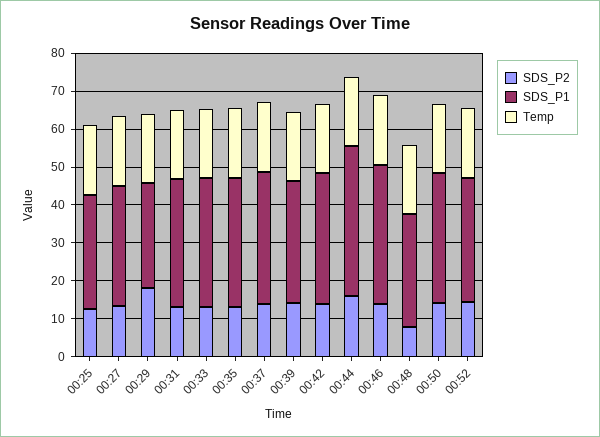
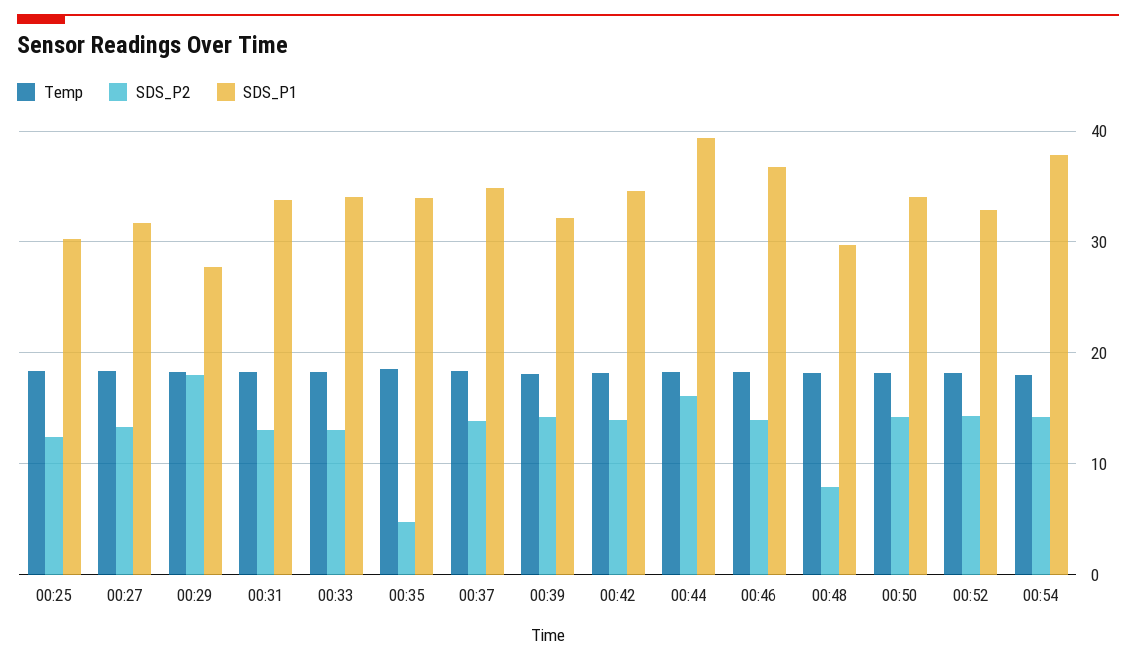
SDS_P2, 00:35: 12.5 -> 5
Temp, 00:54: none -> 18
SDS_P2, 00:54: none -> 14
SDS_P1, 00:54: none -> 38

